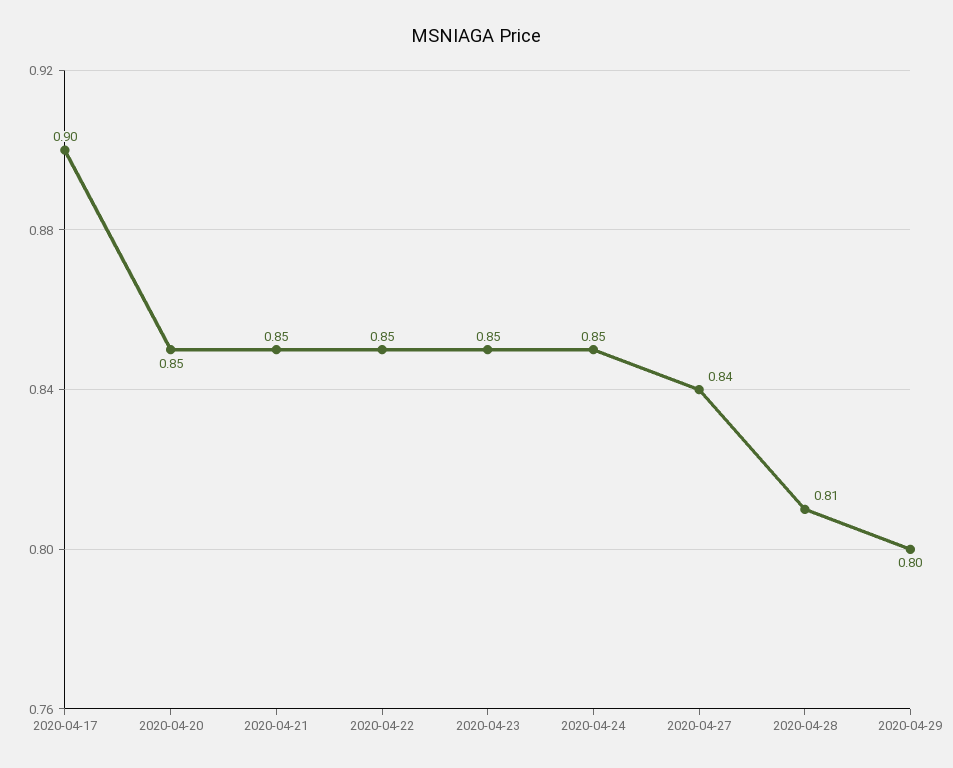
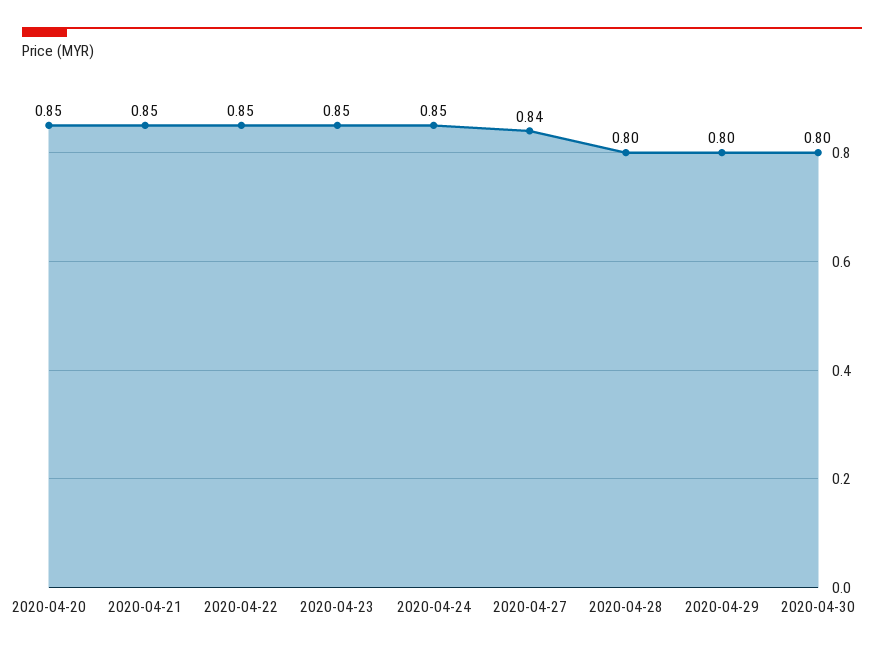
2020-04-17: 0.9 -> none
2020-04-28: 0.81 -> 0.8
2020-04-30: none -> 0.8

